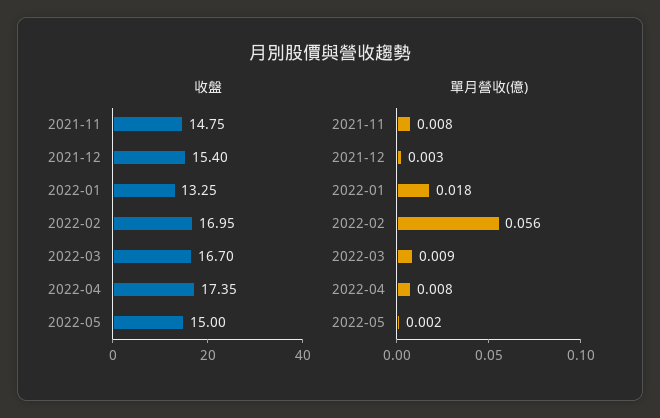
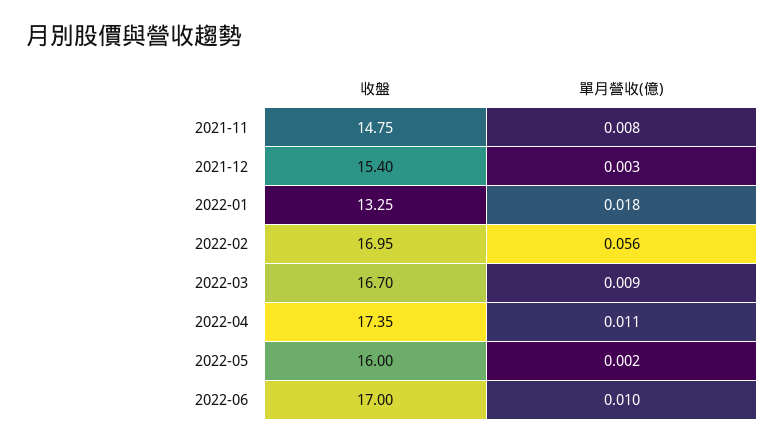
收盤, 2022-05: 15 -> 16
單月營收(億), 2022-04: 0.008 -> 0.011
收盤, 2022-06: none -> 17
單月營收(億), 2022-06: none -> 0.01

